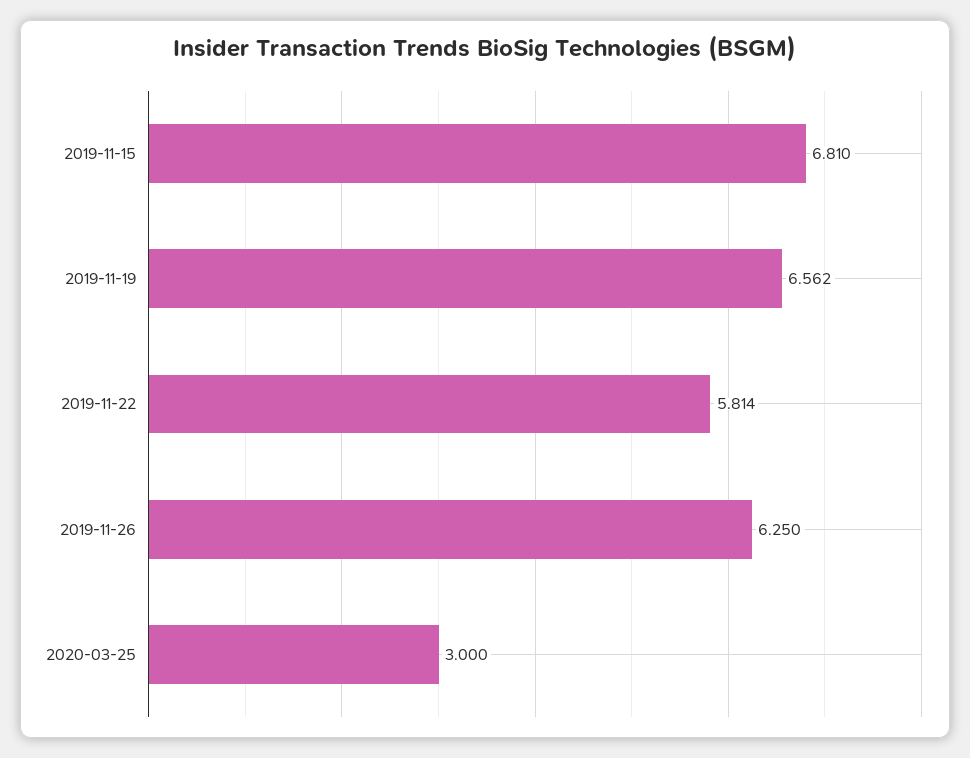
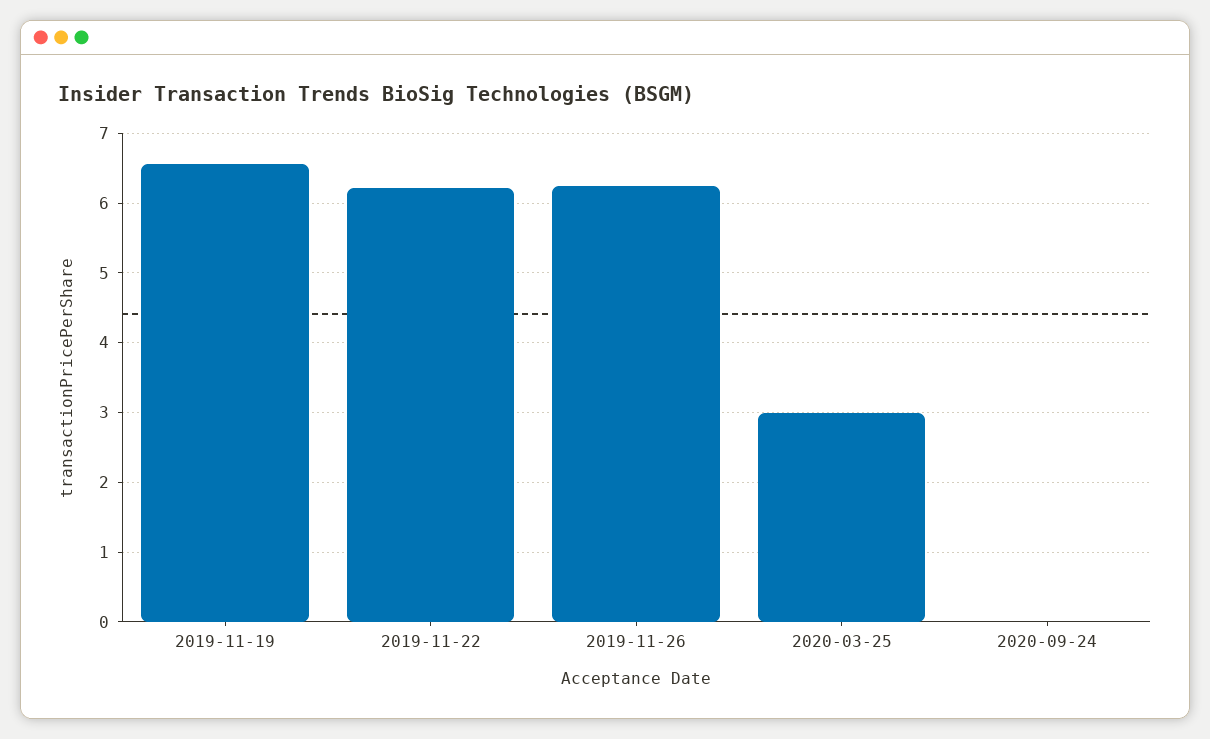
2019-11-15: 6.81 -> none
2019-11-22: 5.814 -> 6.2
2020-09-24: none -> 0

